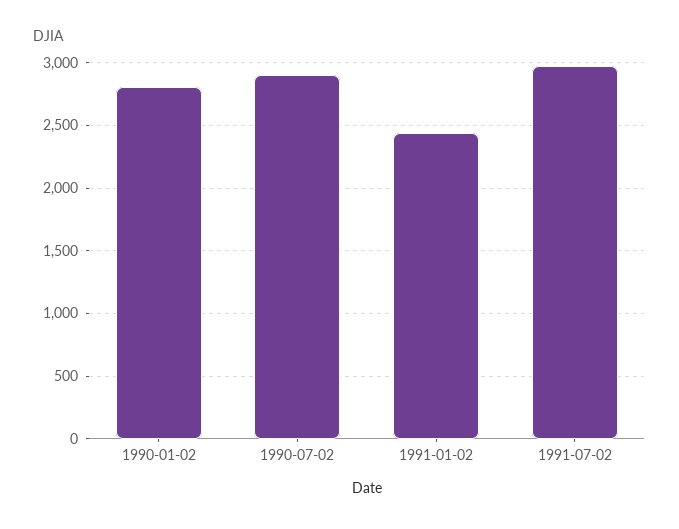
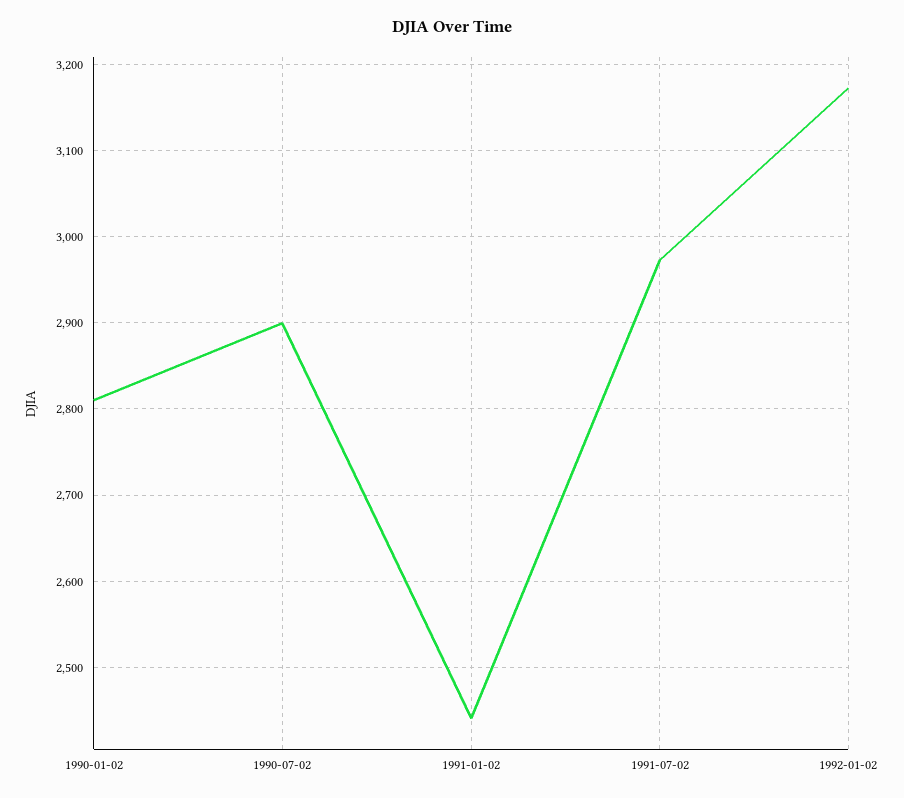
1992-01-02: none -> 3170

